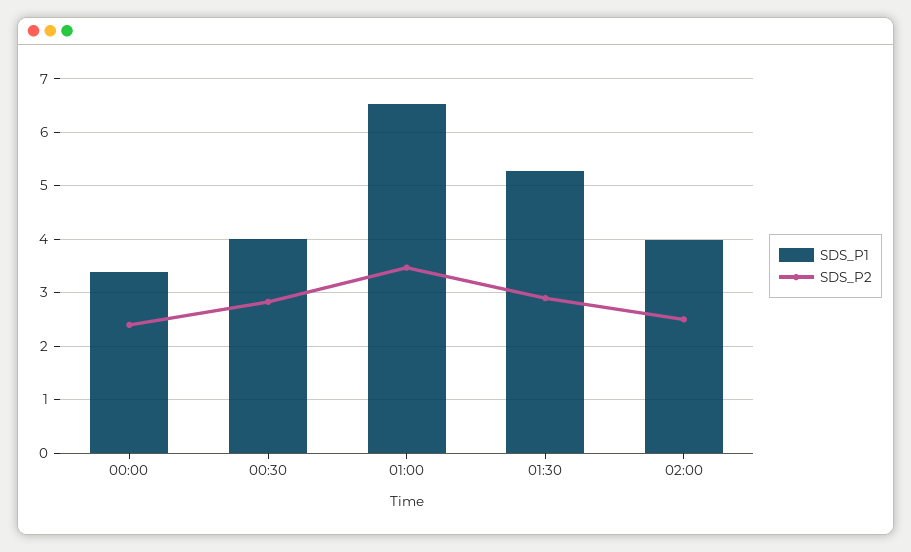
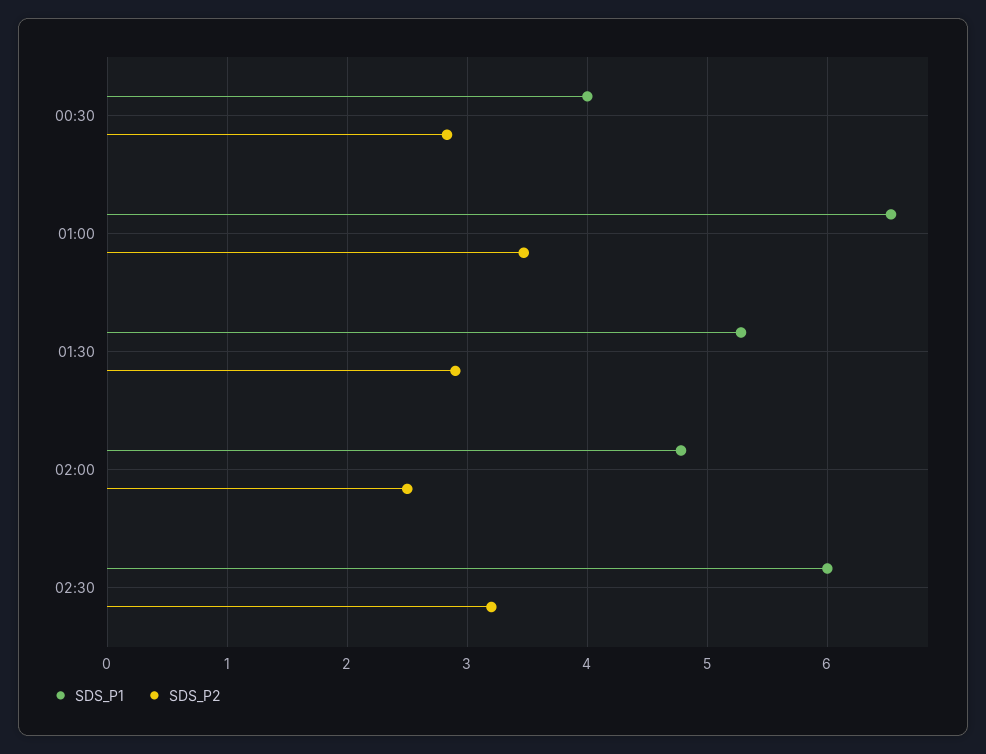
SDS_P1, 00:00: 3.4 -> none
SDS_P2, 00:00: 2.4 -> none
SDS_P1, 02:00: 4 -> 4.8
SDS_P1, 02:30: none -> 6
SDS_P2, 02:30: none -> 3.2

